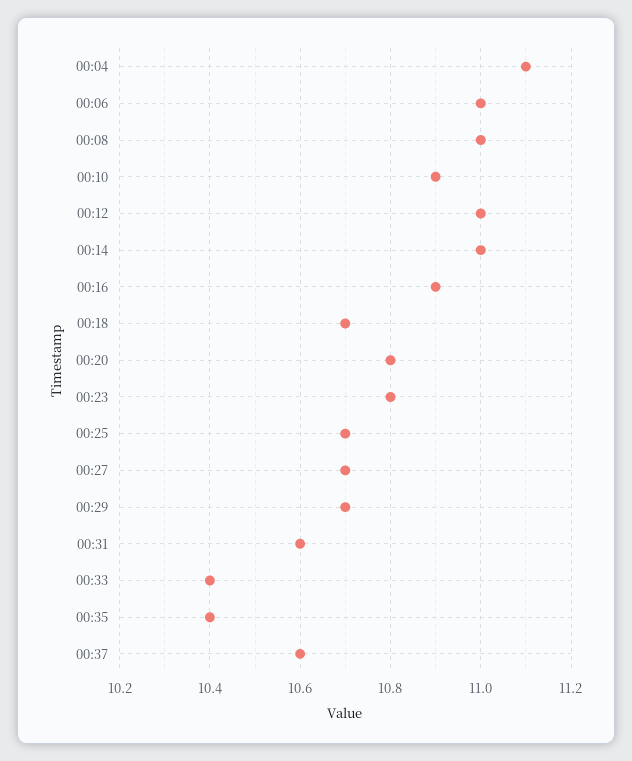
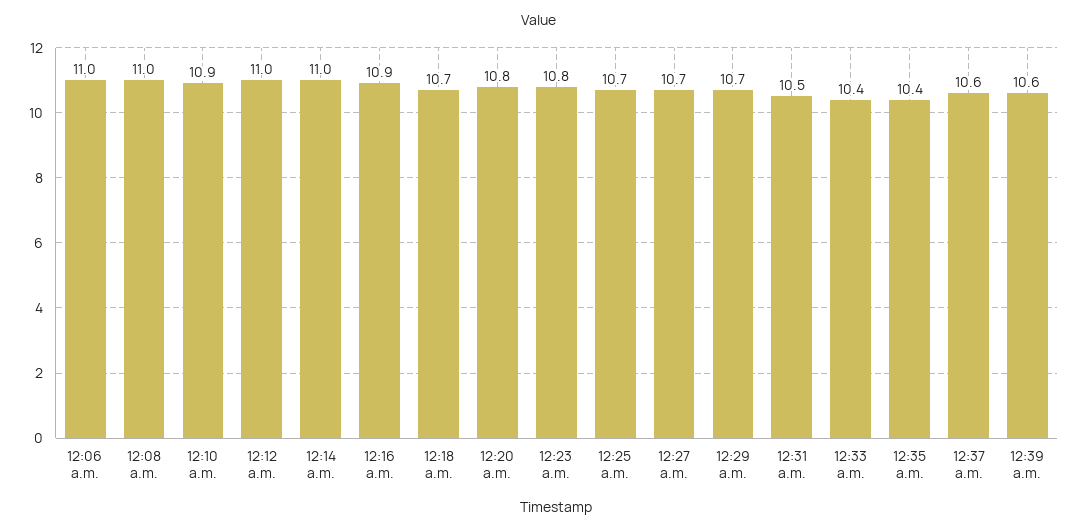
00:04: 11.1 -> none
00:31: 10.6 -> 10.5
12:39 a.m.: none -> 10.6

